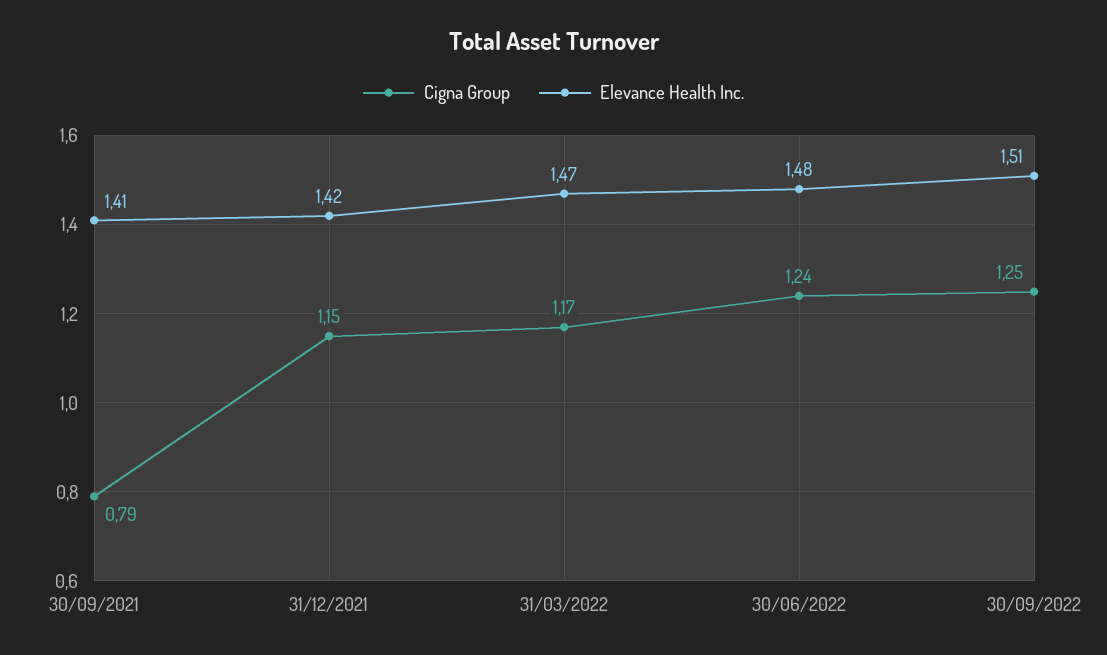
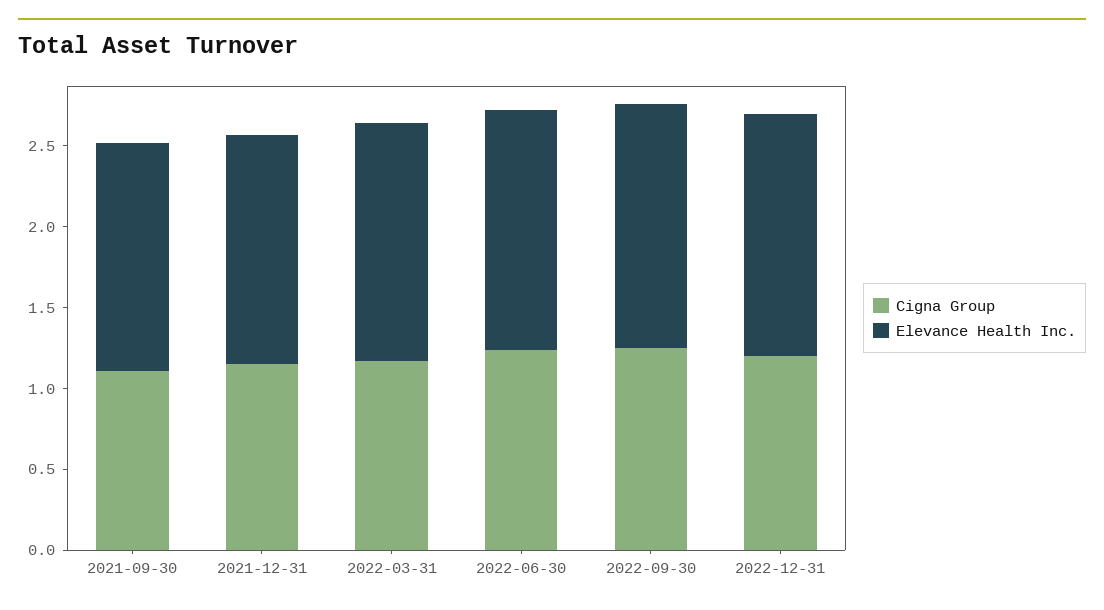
Cigna Group, 30/09/2021: 0.79 -> 1.1
Cigna Group, 2022-12-31: none -> 1.2
Elevance Health Inc., 2022-12-31: none -> 1.5

